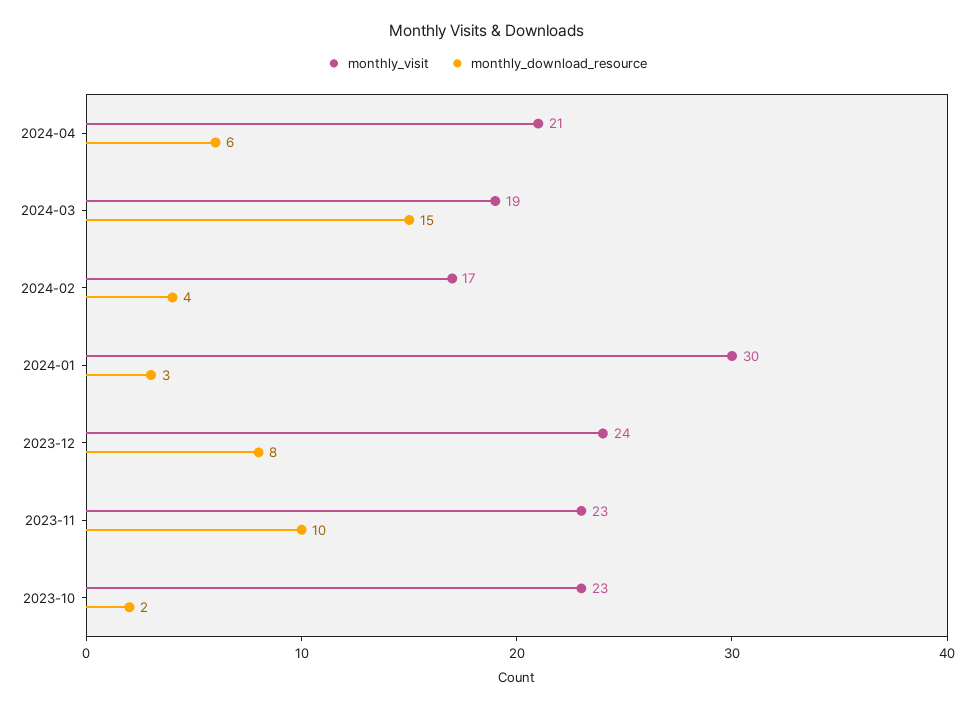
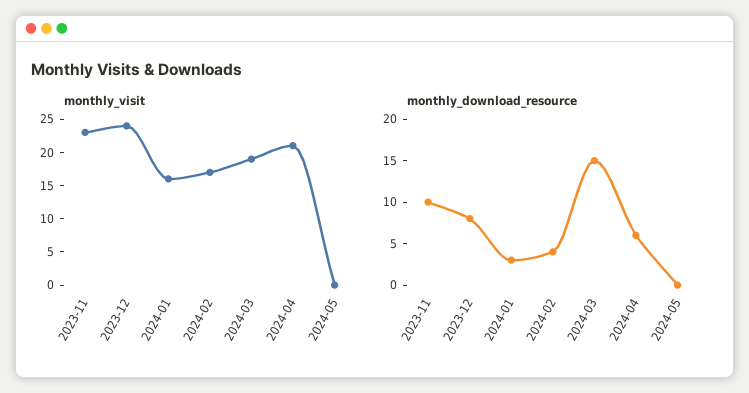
monthly_visit, 2024-01: 30 -> 15
monthly_visit, 2023-10: 23 -> none
monthly_download_resource, 2023-10: 2 -> none
monthly_visit, 2024-05: none -> 0
monthly_download_resource, 2024-05: none -> 0

